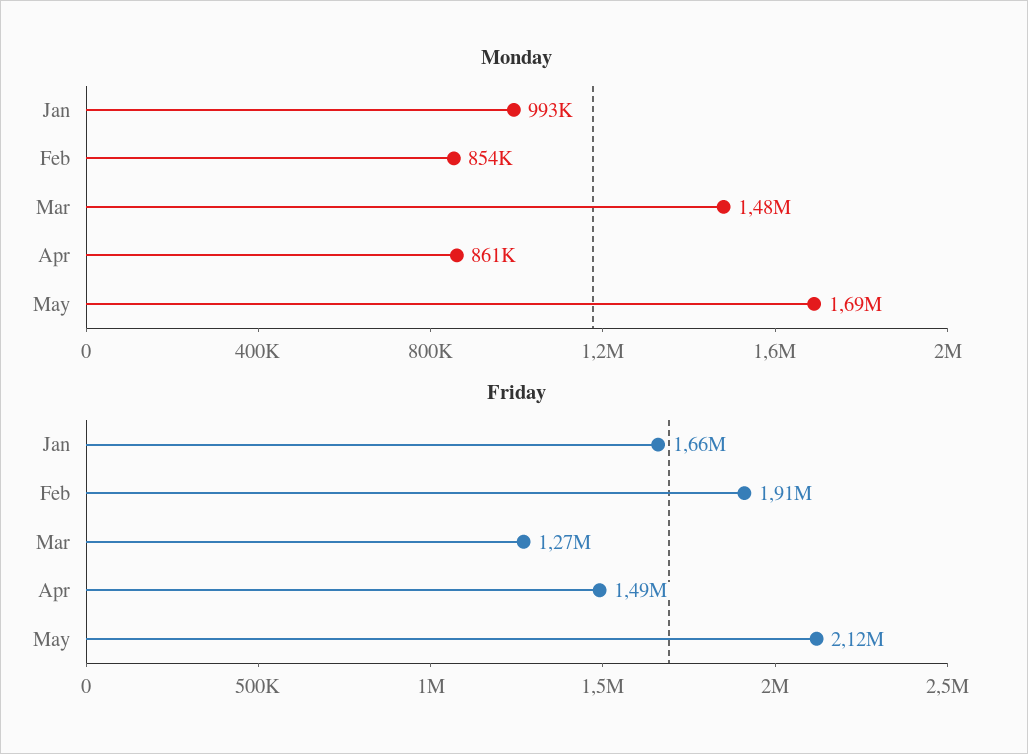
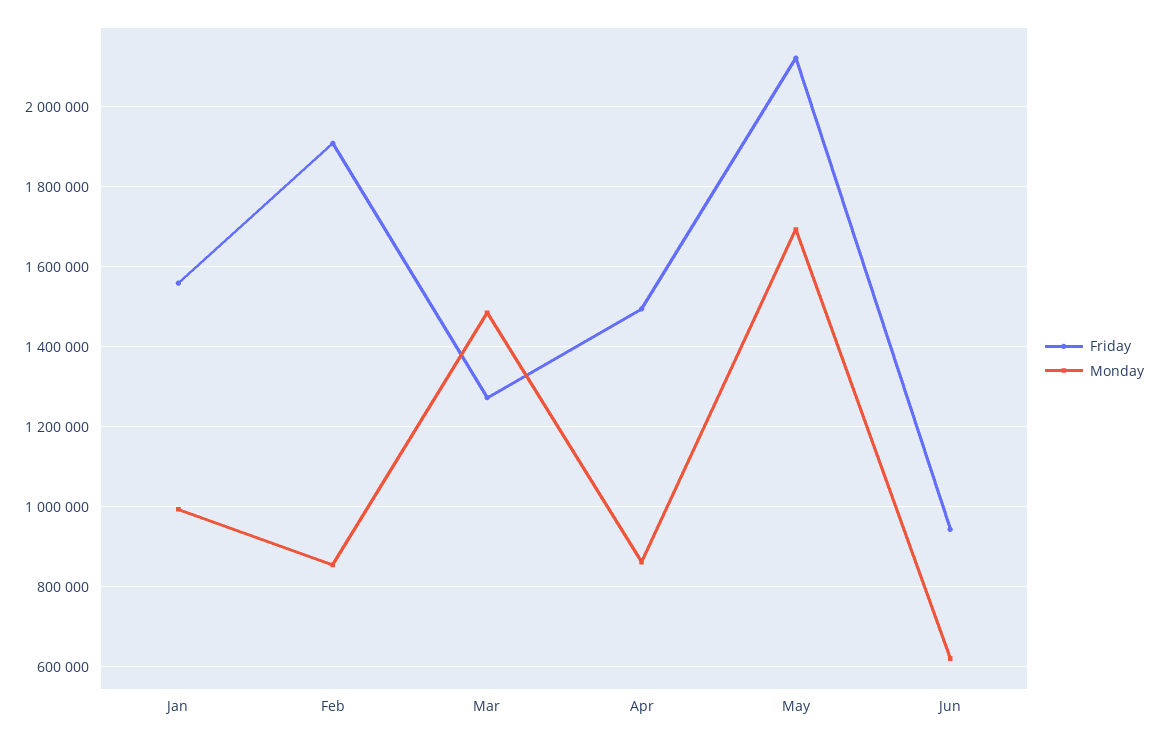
Friday, Jan: 1660000 -> 1560000
Friday, Jun: none -> 940000
Monday, Jun: none -> 620000

